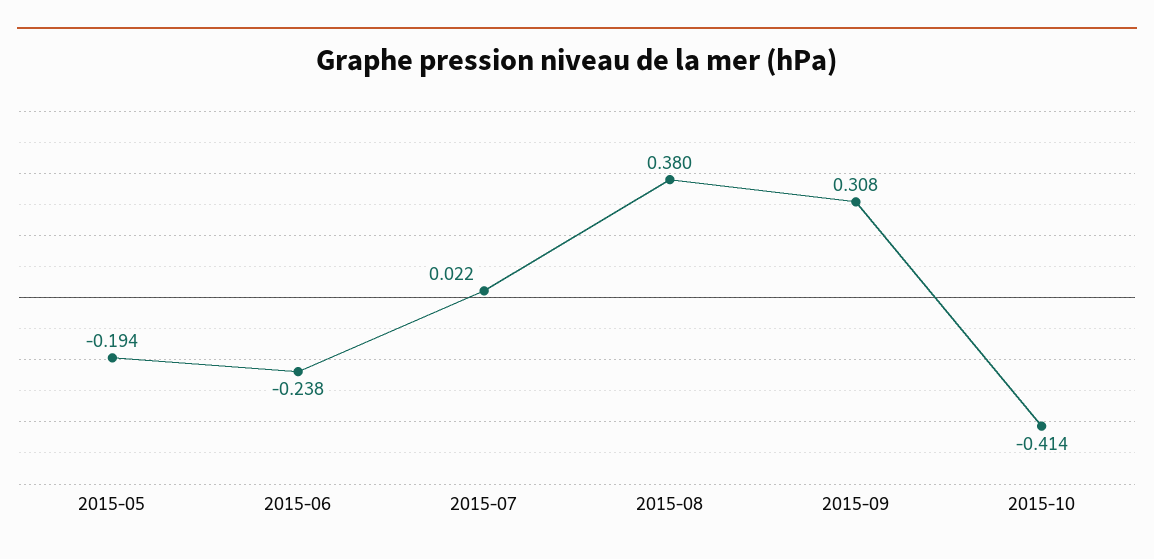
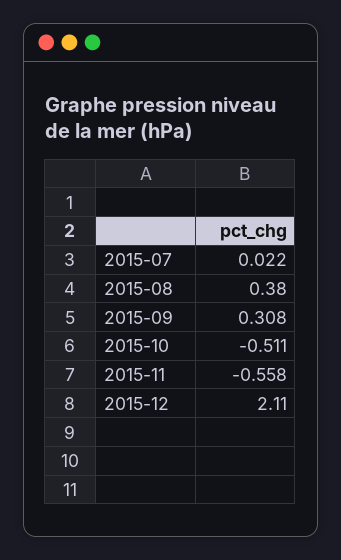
2015-05: -0.194 -> none
2015-06: -0.238 -> none
2015-10: -0.414 -> -0.511
2015-11: none -> -0.558
2015-12: none -> 2.11

